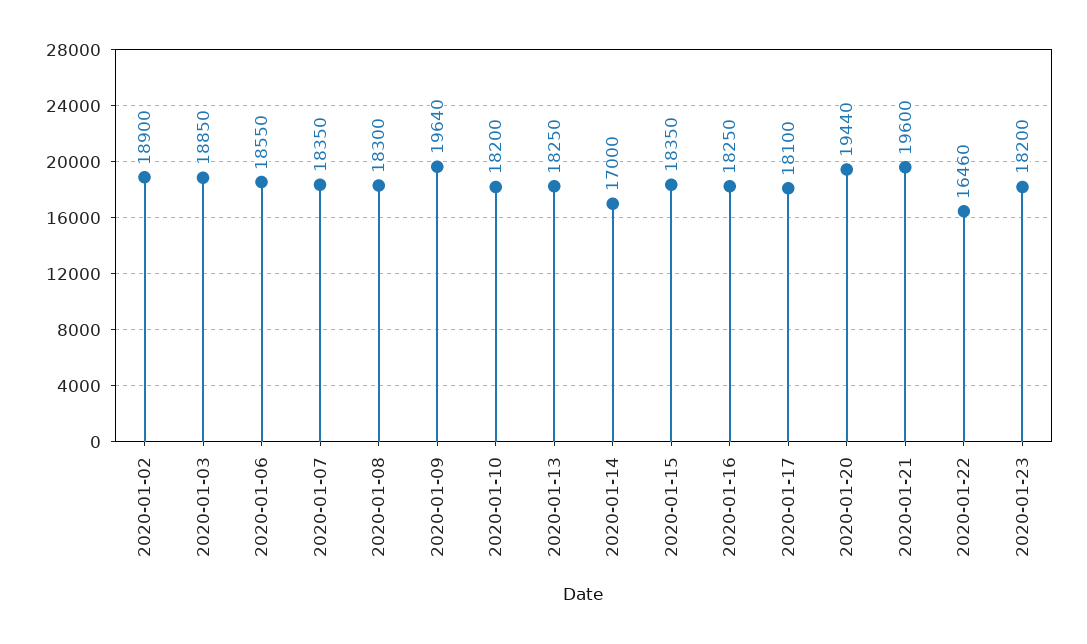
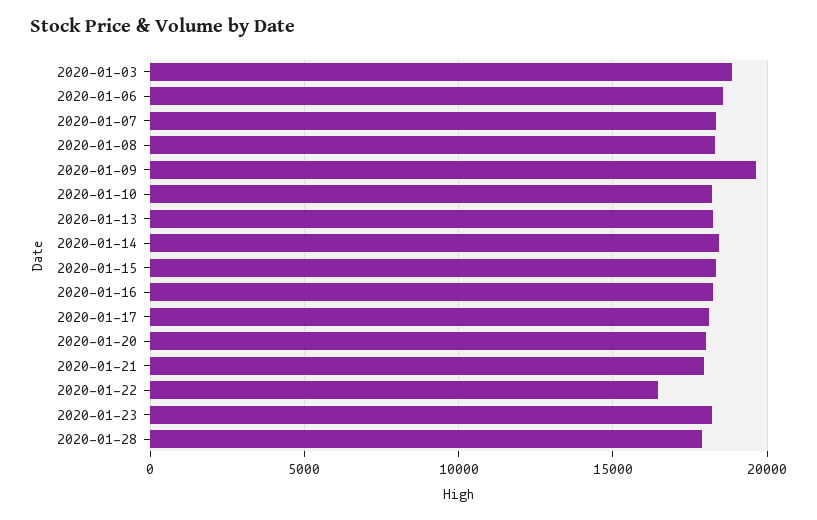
2020-01-02: 18900 -> none
2020-01-14: 17000 -> 18500
2020-01-20: 19440 -> 18000
2020-01-21: 19600 -> 18000
2020-01-28: none -> 18000

